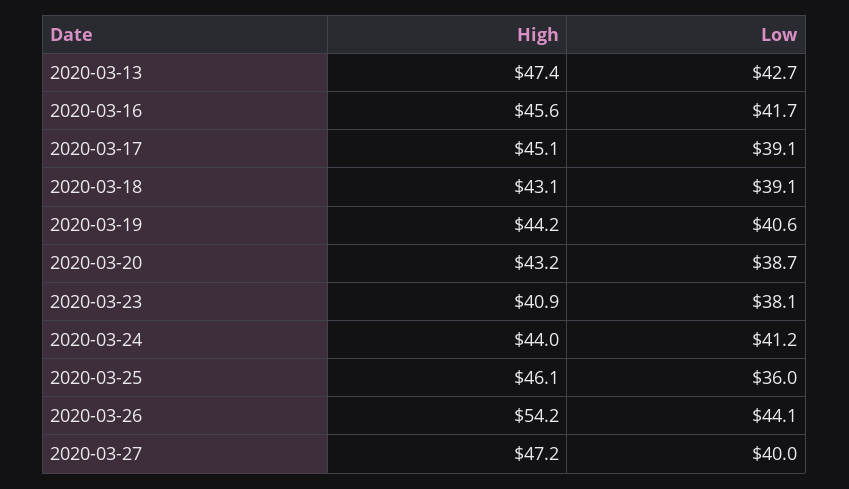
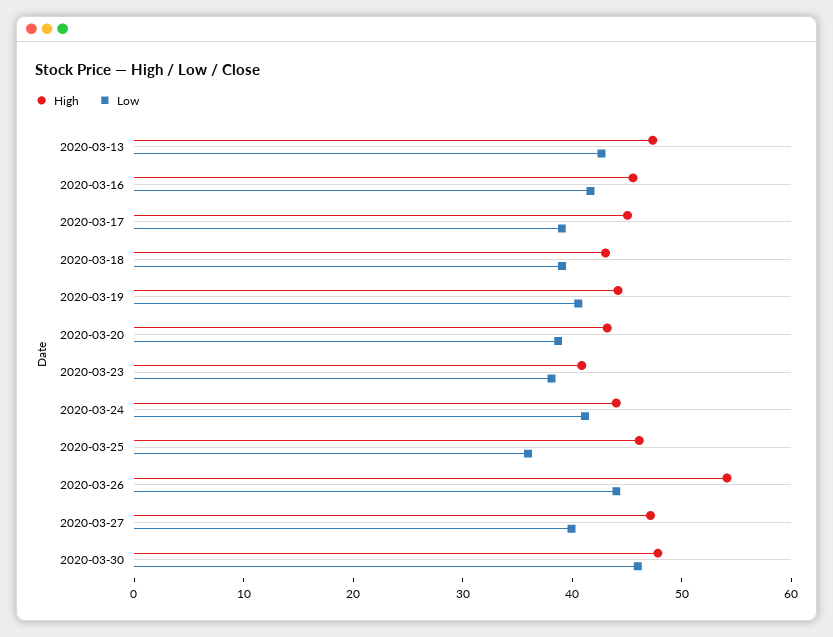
High, 2020-03-30: none -> 48
Low, 2020-03-30: none -> 46

